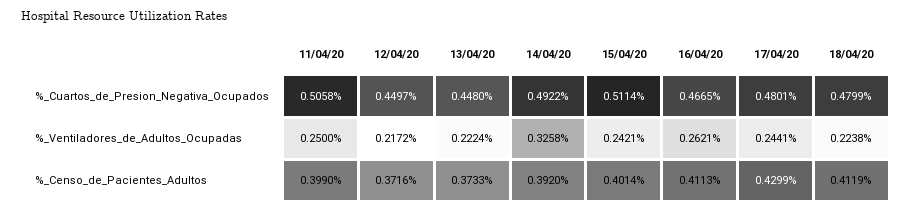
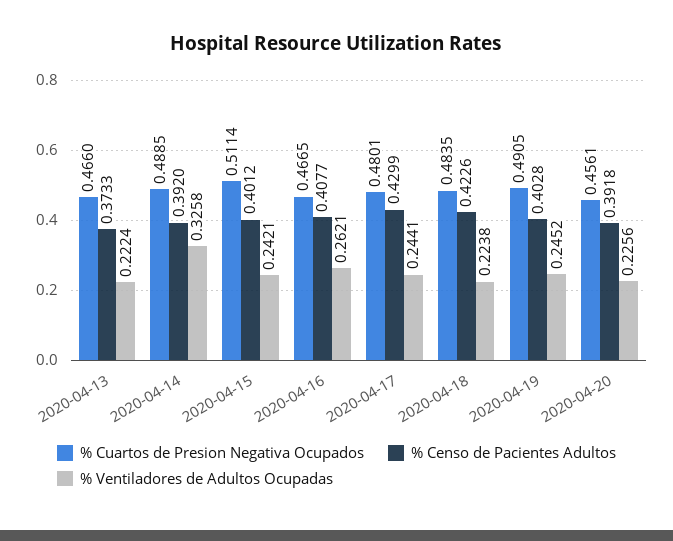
%_Cuartos_de_Presion_Negativa_Ocupados, 11/04/20: 0.5058 -> none
%_Cuartos_de_Presion_Negativa_Ocupados, 12/04/20: 0.4497 -> none
%_Cuartos_de_Presion_Negativa_Ocupados, 13/04/20: 0.448 -> 0.466
%_Cuartos_de_Presion_Negativa_Ocupados, 14/04/20: 0.4922 -> 0.4885
%_Cuartos_de_Presion_Negativa_Ocupados, 18/04/20: 0.4799 -> 0.4835
%_Ventiladores_de_Adultos_Ocupadas, 11/04/20: 0.25 -> none
%_Ventiladores_de_Adultos_Ocupadas, 12/04/20: 0.2172 -> none
%_Censo_de_Pacientes_Adultos, 11/04/20: 0.399 -> none
%_Censo_de_Pacientes_Adultos, 12/04/20: 0.3716 -> none
%_Censo_de_Pacientes_Adultos, 15/04/20: 0.4014 -> 0.4012
%_Censo_de_Pacientes_Adultos, 16/04/20: 0.4113 -> 0.4077
%_Censo_de_Pacientes_Adultos, 18/04/20: 0.4119 -> 0.4226
%_Cuartos_de_Presion_Negativa_Ocupados, 2020-04-19: none -> 0.4905
%_Censo_de_Pacientes_Adultos, 2020-04-19: none -> 0.4028
%_Ventiladores_de_Adultos_Ocupadas, 2020-04-19: none -> 0.2452
%_Cuartos_de_Presion_Negativa_Ocupados, 2020-04-20: none -> 0.4561
%_Censo_de_Pacientes_Adultos, 2020-04-20: none -> 0.3918
%_Ventiladores_de_Adultos_Ocupadas, 2020-04-20: none -> 0.2256

